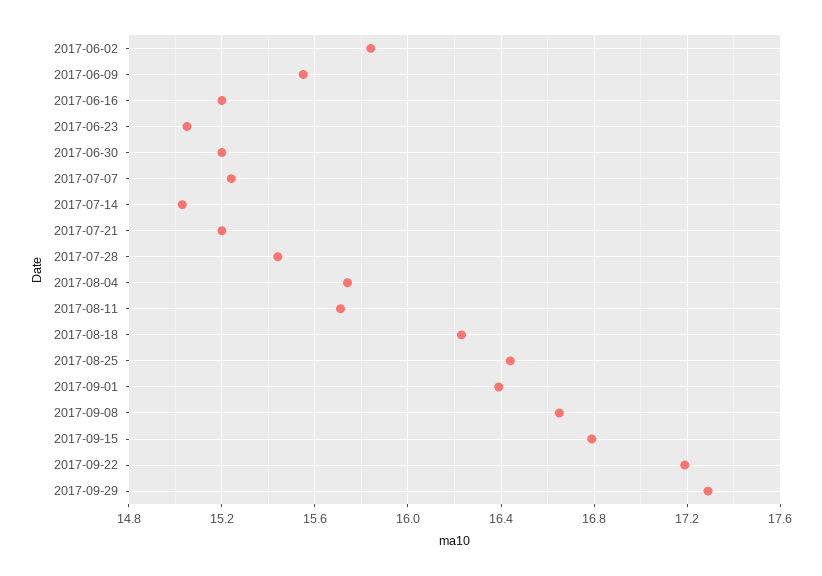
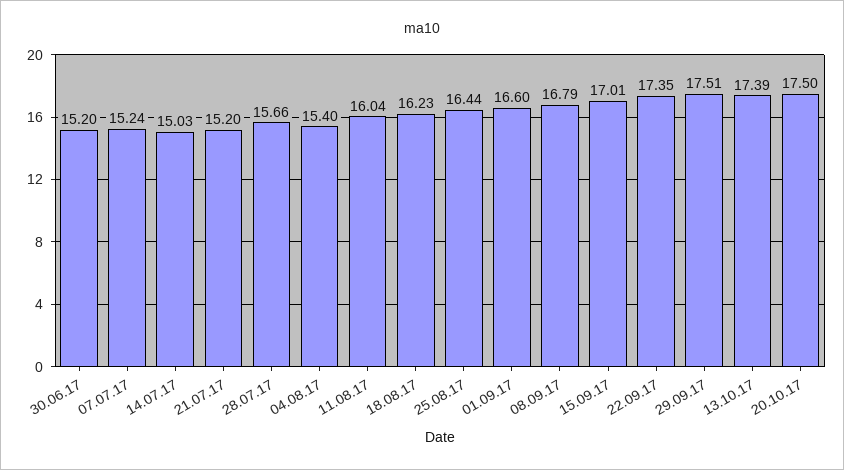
2017-06-02: 15.85 -> none
2017-06-09: 15.55 -> none
2017-06-16: 15.2 -> none
2017-06-23: 15.05 -> none
2017-07-28: 15.45 -> 15.66
2017-08-04: 15.75 -> 15.4
2017-08-11: 15.7 -> 16.04
2017-09-01: 16.4 -> 16.6
2017-09-08: 16.65 -> 16.79
2017-09-15: 16.8 -> 17.01
2017-09-22: 17.2 -> 17.35
2017-09-29: 17.3 -> 17.51
13.10.17: none -> 17.39
20.10.17: none -> 17.5

